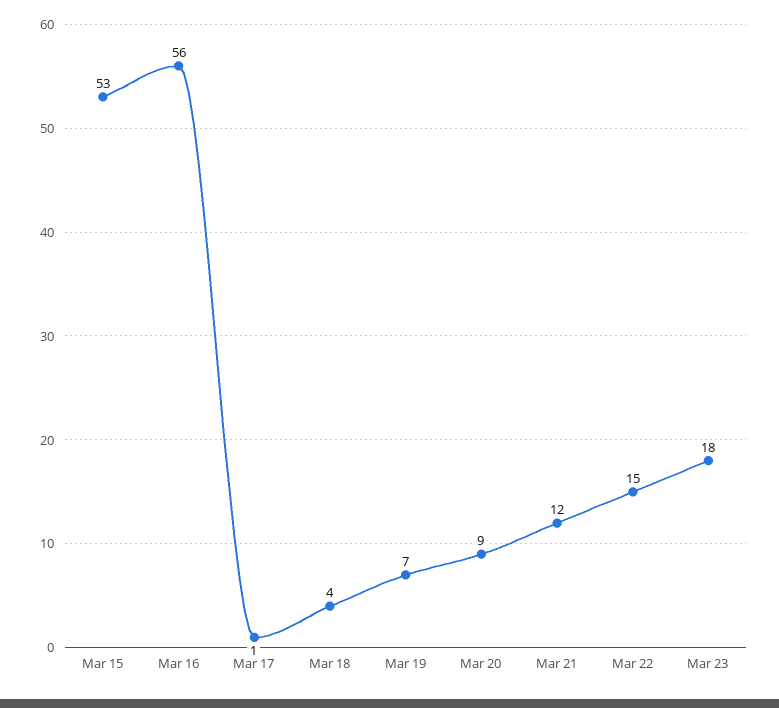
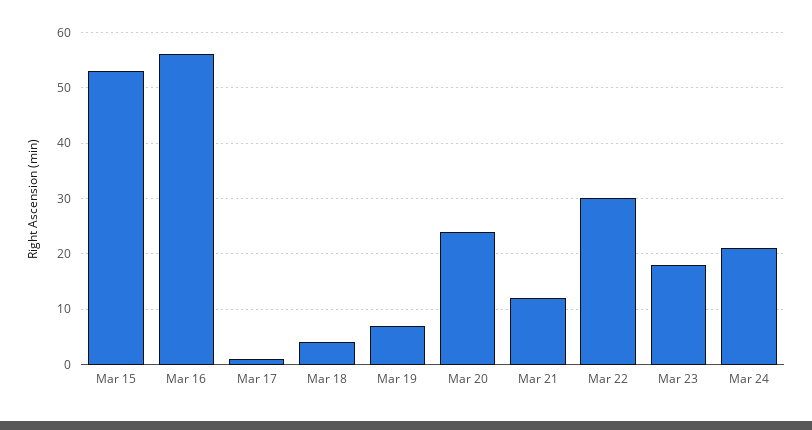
Mar 20: 9 -> 25
Mar 22: 15 -> 30
Mar 24: none -> 20

